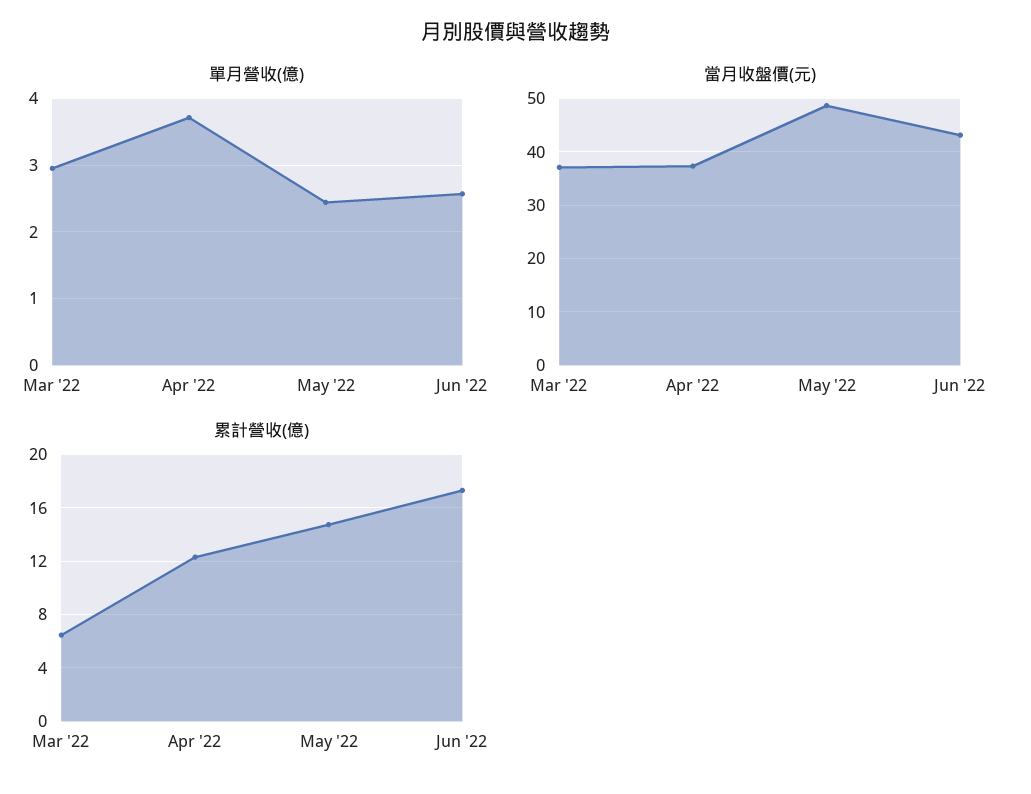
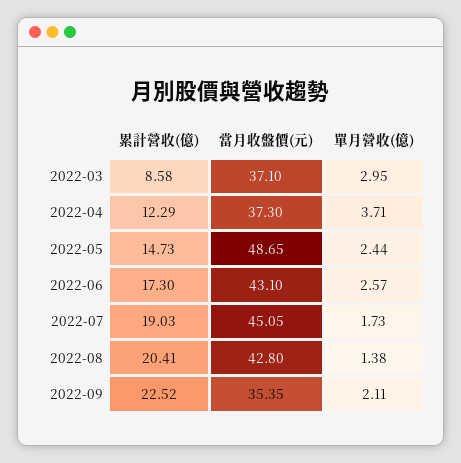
累計營收(億), Mar '22: 6.5 -> 8.58
累計營收(億), 2022-07: none -> 19.03
當月收盤價(元), 2022-07: none -> 45.05
單月營收(億), 2022-07: none -> 1.73
累計營收(億), 2022-08: none -> 20.41
當月收盤價(元), 2022-08: none -> 42.8
單月營收(億), 2022-08: none -> 1.38
累計營收(億), 2022-09: none -> 22.52
當月收盤價(元), 2022-09: none -> 35.35
單月營收(億), 2022-09: none -> 2.11

